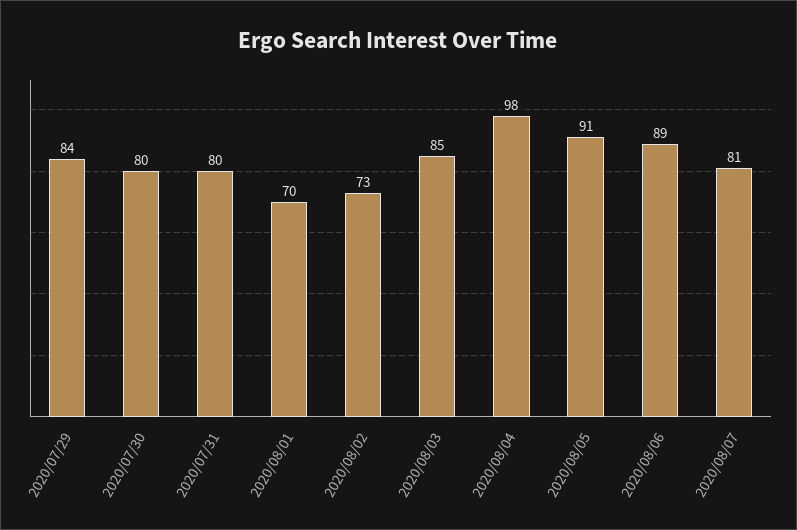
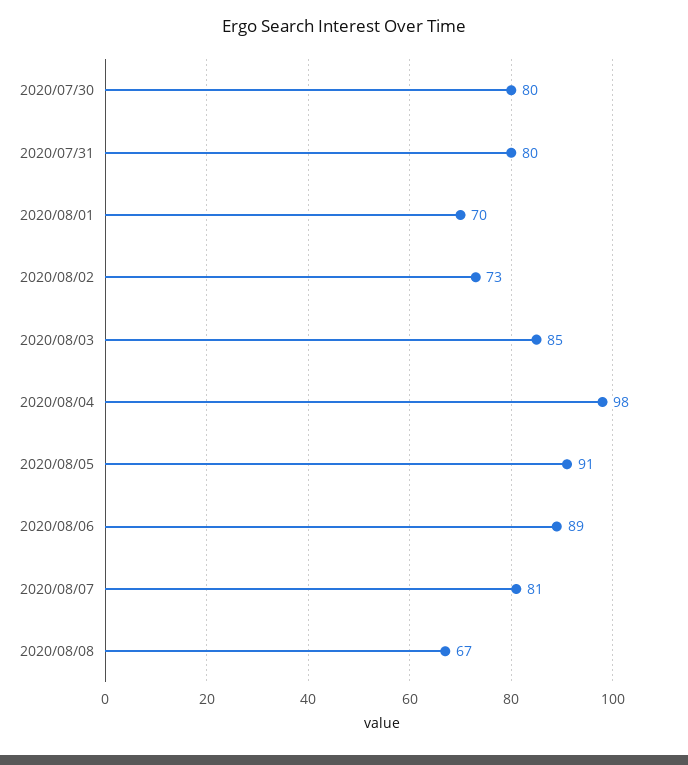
2020/07/29: 84 -> none
2020/08/08: none -> 67

